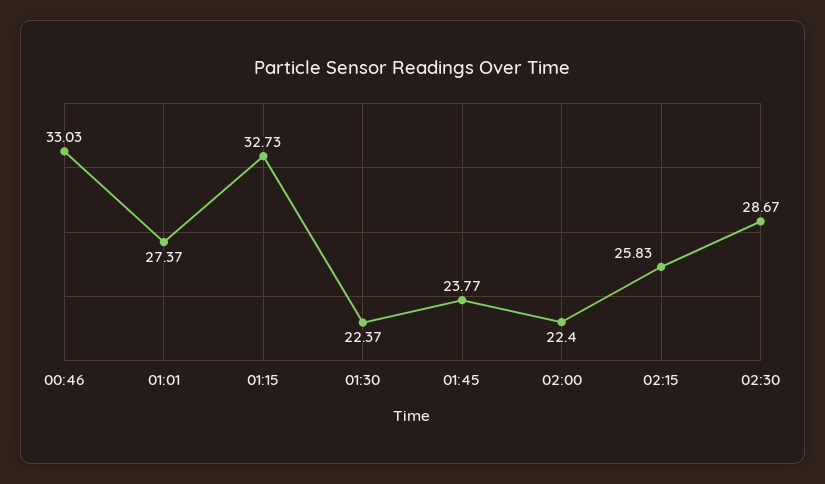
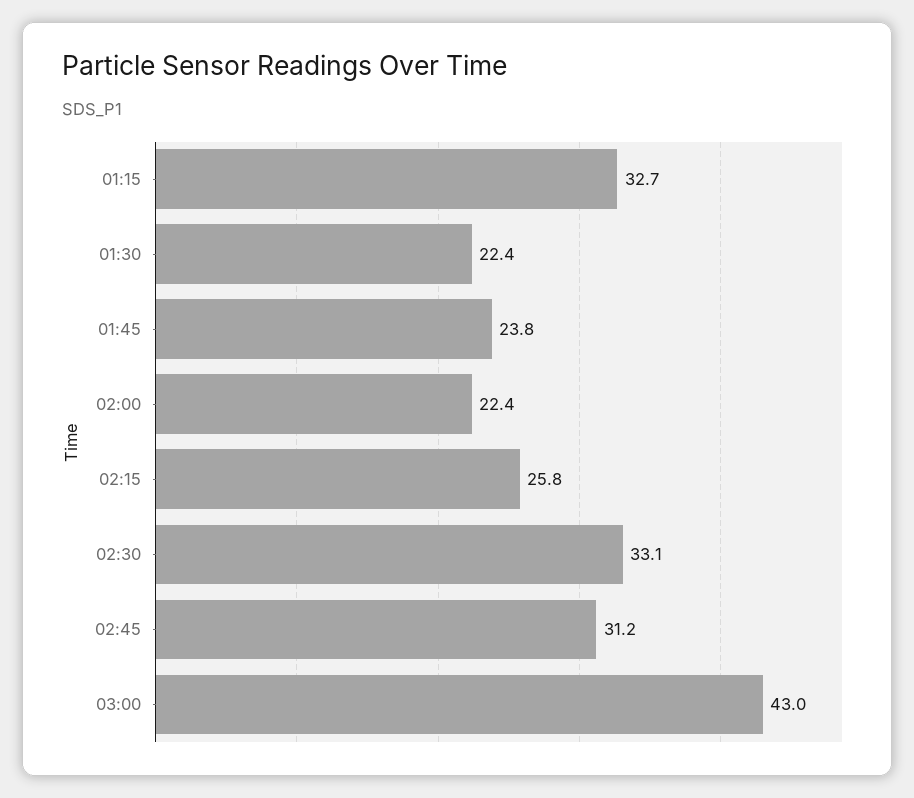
00:46: 33.03 -> none
01:01: 27.37 -> none
02:30: 28.67 -> 33.1
02:45: none -> 31.2
03:00: none -> 43

